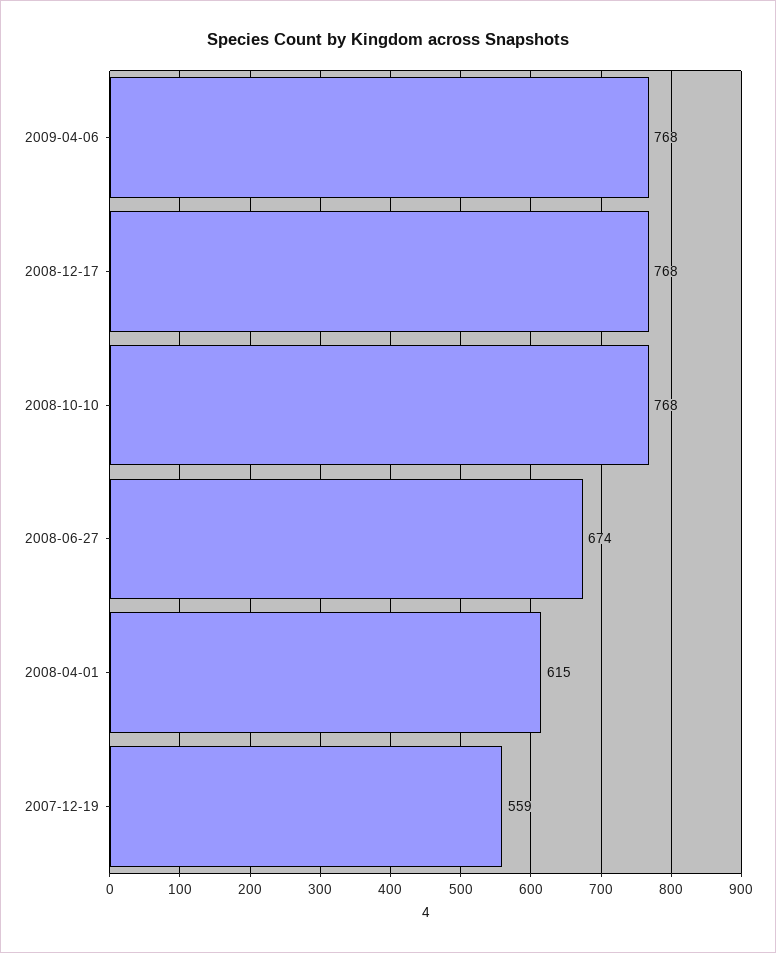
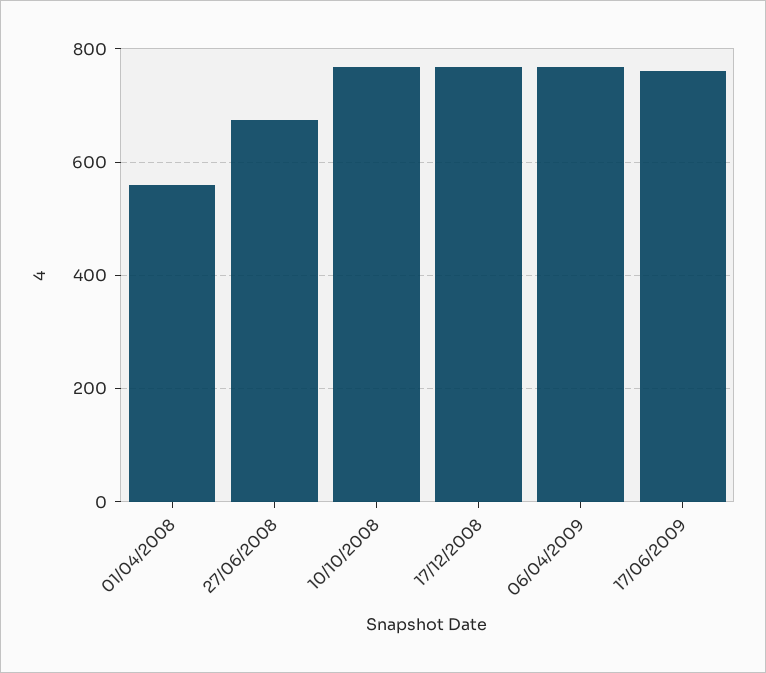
2008-04-01: 615 -> 560
2007-12-19: 559 -> none
17/06/2009: none -> 760

